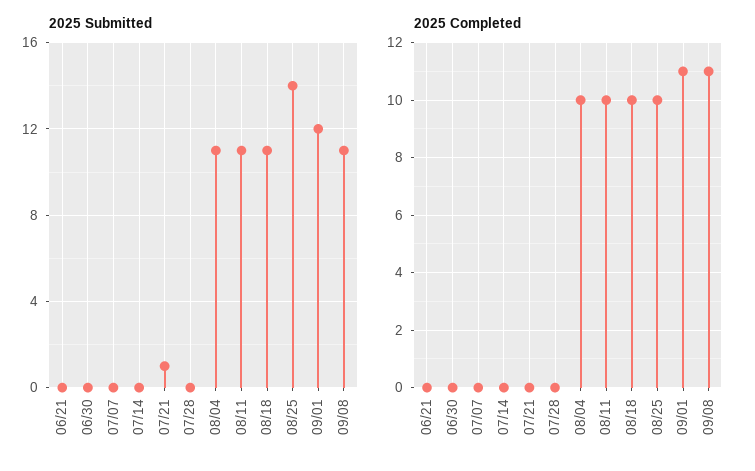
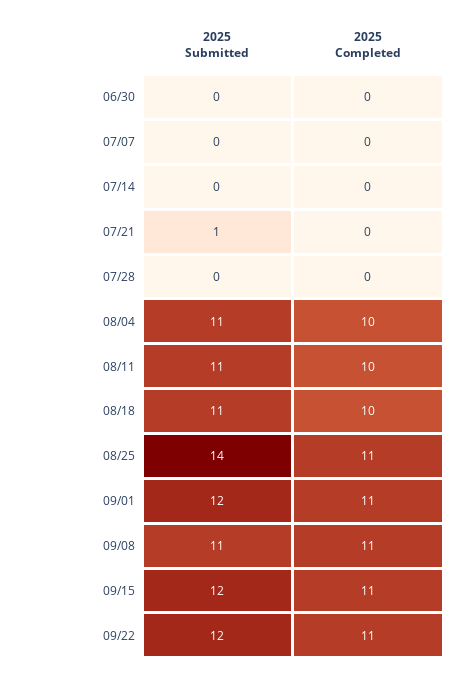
2025 Submitted, 06/21: 0 -> none
2025 Completed, 06/21: 0 -> none
2025 Completed, 08/25: 10 -> 11
2025 Submitted, 09/15: none -> 12
2025 Completed, 09/15: none -> 11
2025 Submitted, 09/22: none -> 12
2025 Completed, 09/22: none -> 11

